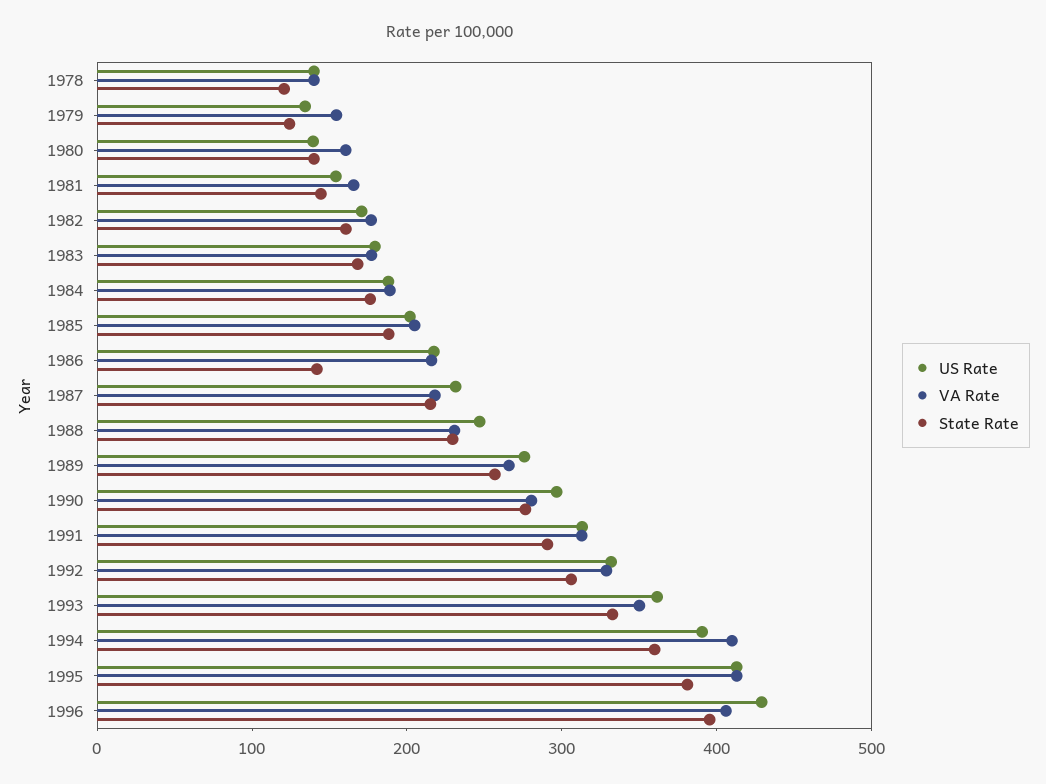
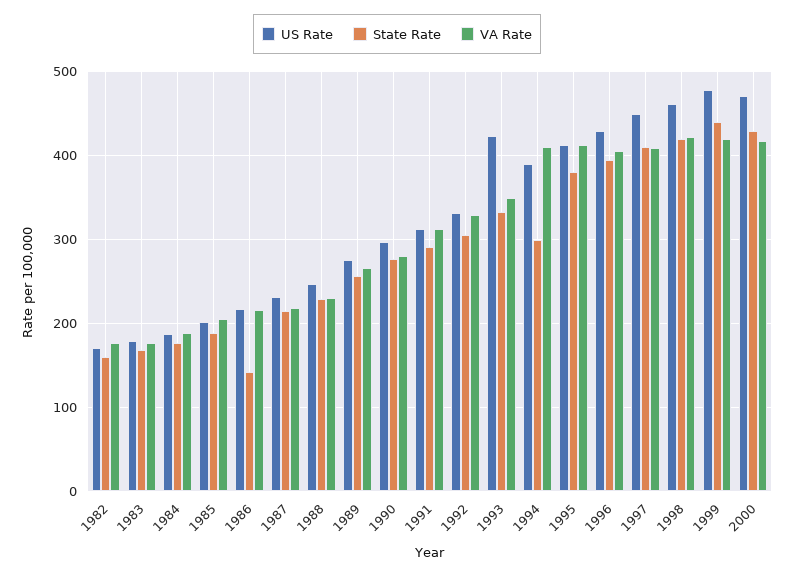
US Rate, 1978: 140 -> none
VA Rate, 1978: 140 -> none
State Rate, 1978: 120 -> none
US Rate, 1979: 140 -> none
VA Rate, 1979: 160 -> none
State Rate, 1979: 120 -> none
US Rate, 1980: 140 -> none
VA Rate, 1980: 160 -> none
State Rate, 1980: 140 -> none
US Rate, 1981: 160 -> none
VA Rate, 1981: 160 -> none
State Rate, 1981: 140 -> none
US Rate, 1993: 360 -> 420
State Rate, 1994: 360 -> 300
US Rate, 1997: none -> 450
State Rate, 1997: none -> 410
VA Rate, 1997: none -> 410
US Rate, 1998: none -> 460
State Rate, 1998: none -> 420
VA Rate, 1998: none -> 420
US Rate, 1999: none -> 480
State Rate, 1999: none -> 440
VA Rate, 1999: none -> 420
US Rate, 2000: none -> 470
State Rate, 2000: none -> 430
VA Rate, 2000: none -> 420

